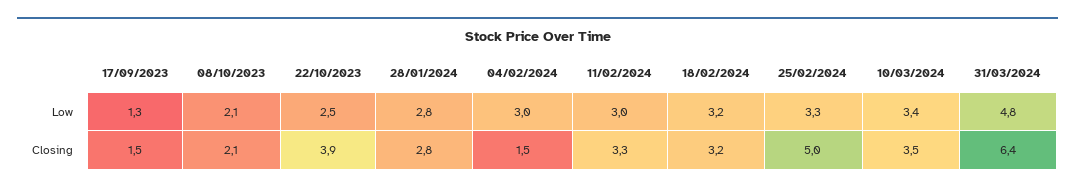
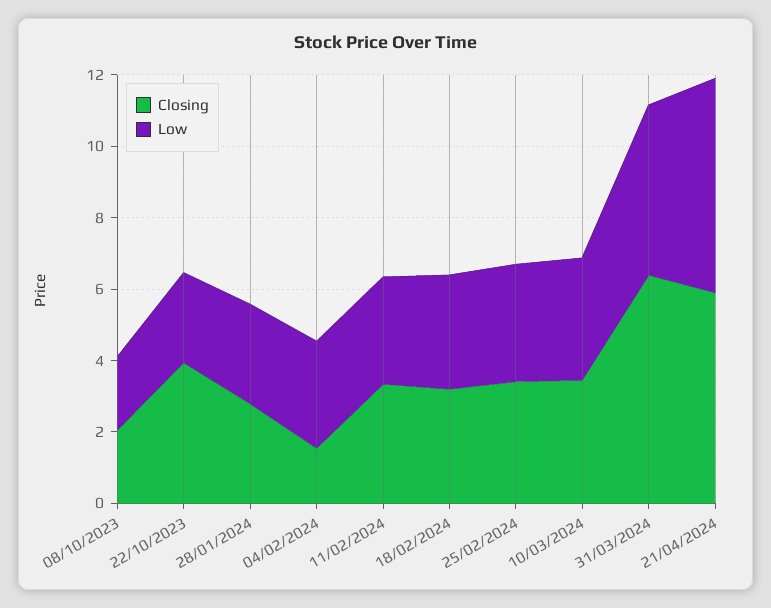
Low, 17/09/2023: 1.3 -> none
Closing, 17/09/2023: 1.5 -> none
Closing, 25/02/2024: 5 -> 3.5
Closing, 21/04/2024: none -> 6
Low, 21/04/2024: none -> 6

